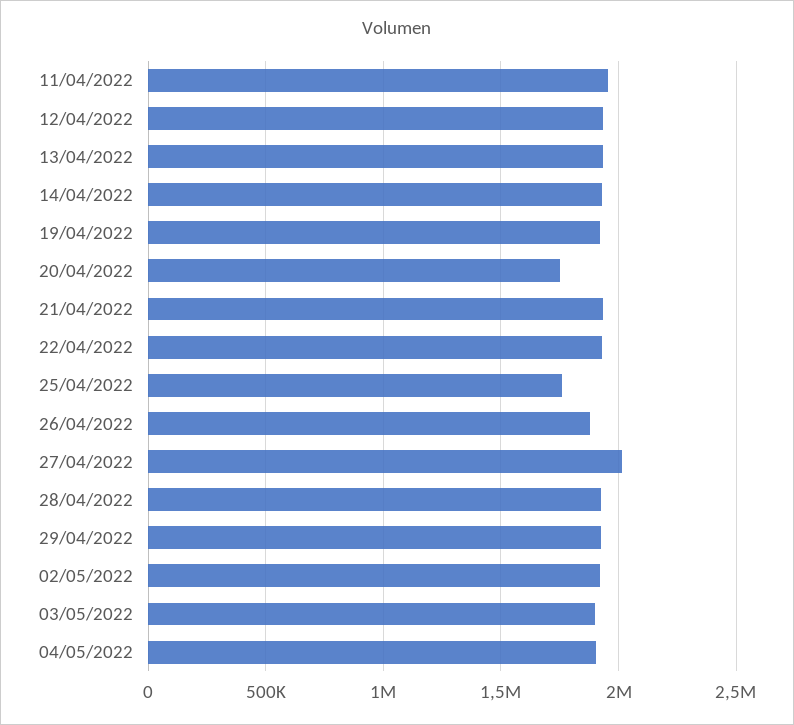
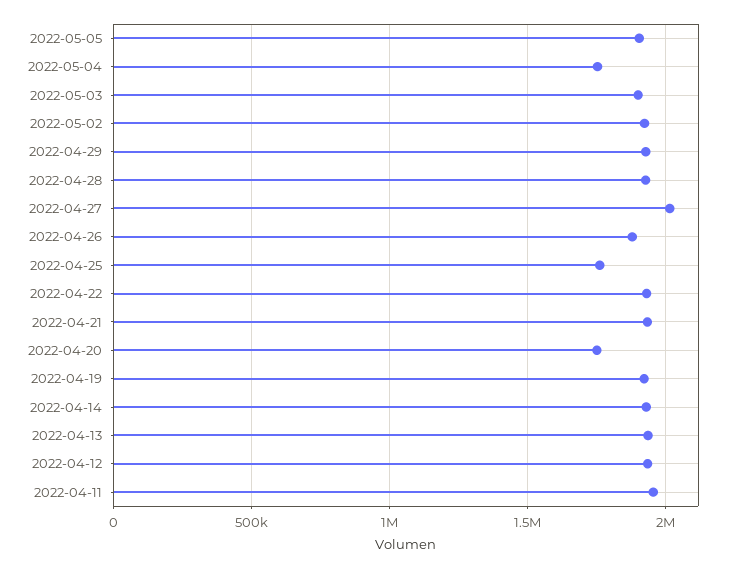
04/05/2022: 1900000 -> 1750000
2022-05-05: none -> 1900000

